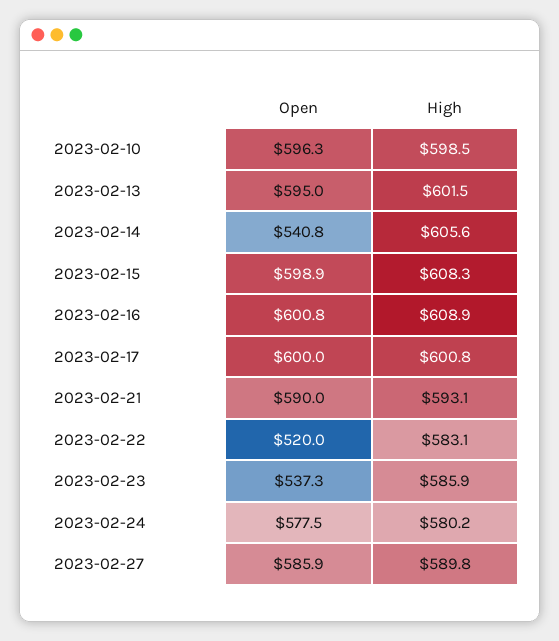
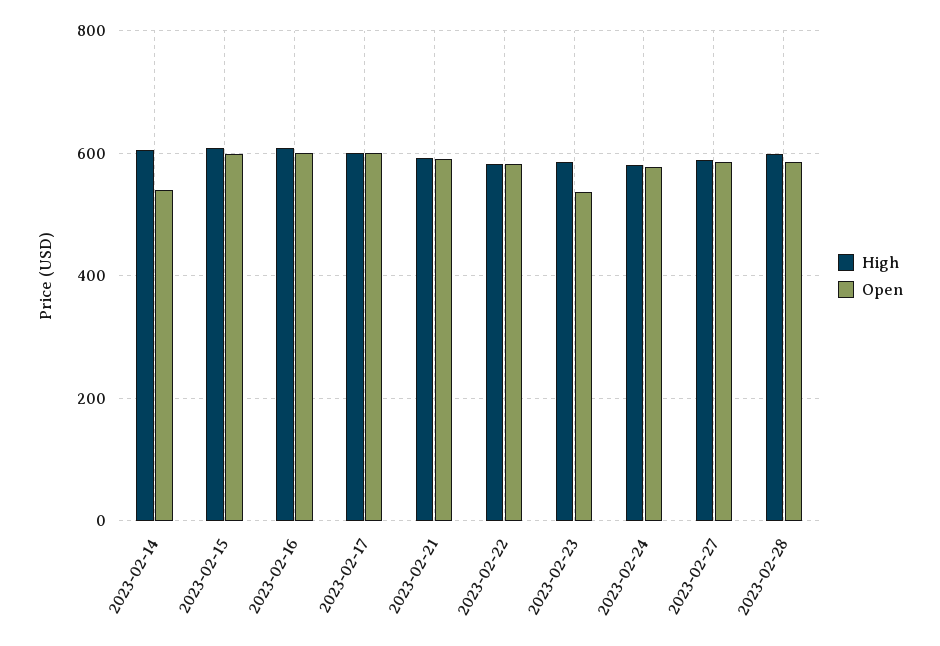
Open, 2023-02-10: 596.3 -> none
High, 2023-02-10: 598.5 -> none
Open, 2023-02-13: 595 -> none
High, 2023-02-13: 601.5 -> none
Open, 2023-02-22: 520 -> 580
High, 2023-02-28: none -> 600
Open, 2023-02-28: none -> 580

